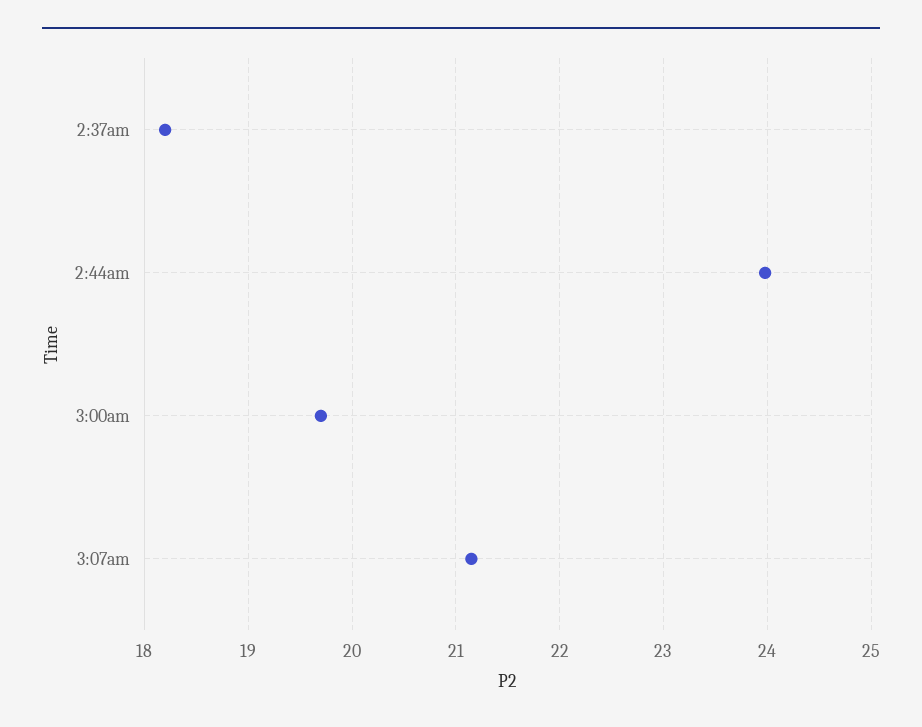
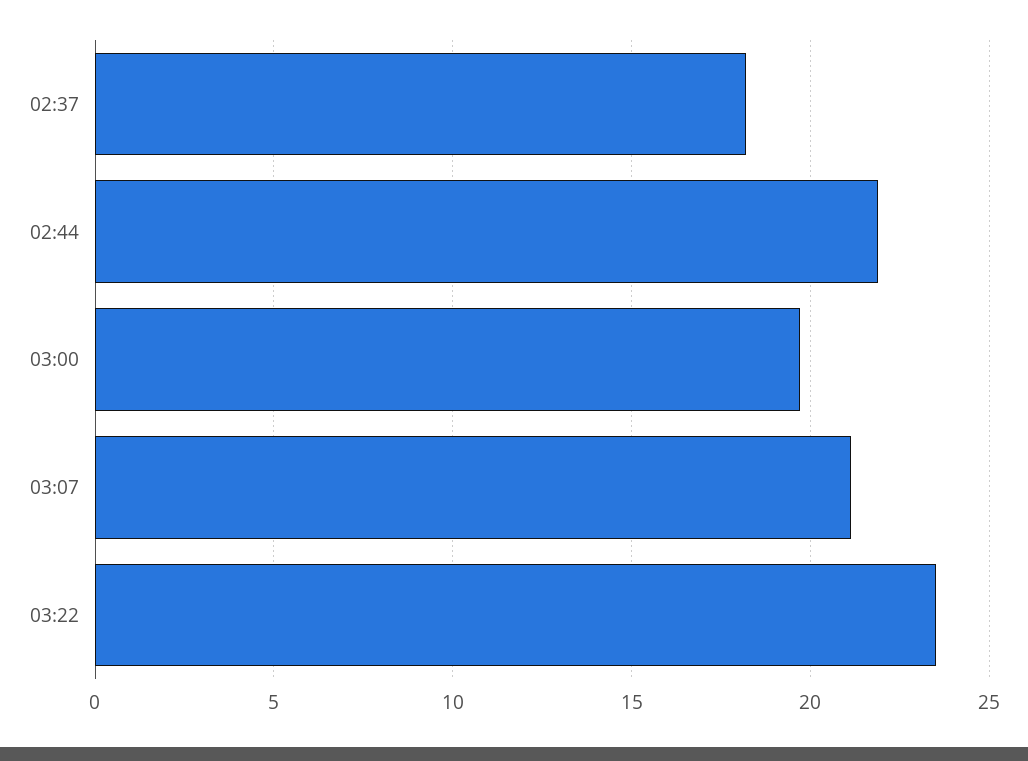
2:44am: 24 -> 22
03:22: none -> 23.5

